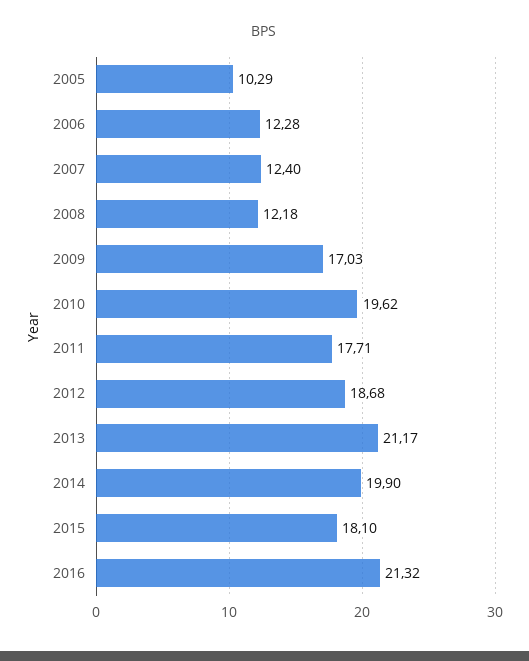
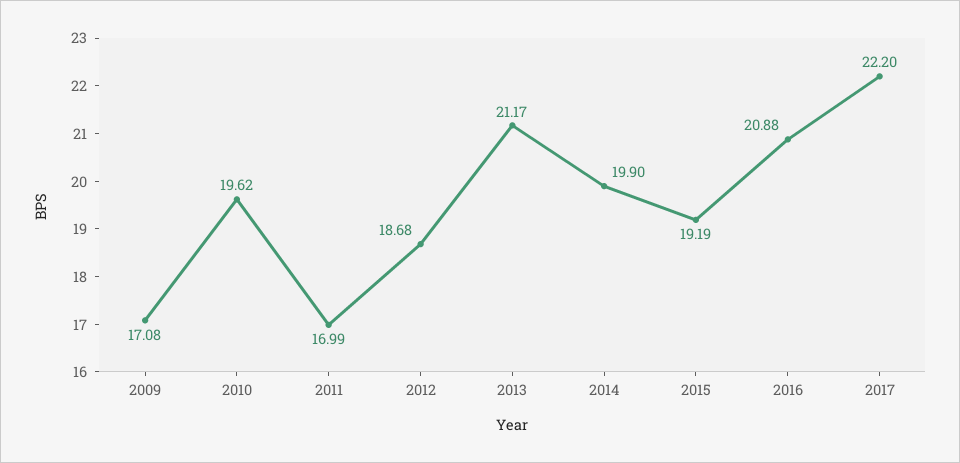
2005: 10.29 -> none
2006: 12.28 -> none
2007: 12.4 -> none
2008: 12.18 -> none
2009: 17.03 -> 17.08
2011: 17.71 -> 16.99
2015: 18.1 -> 19.19
2016: 21.32 -> 20.88
2017: none -> 22.2

